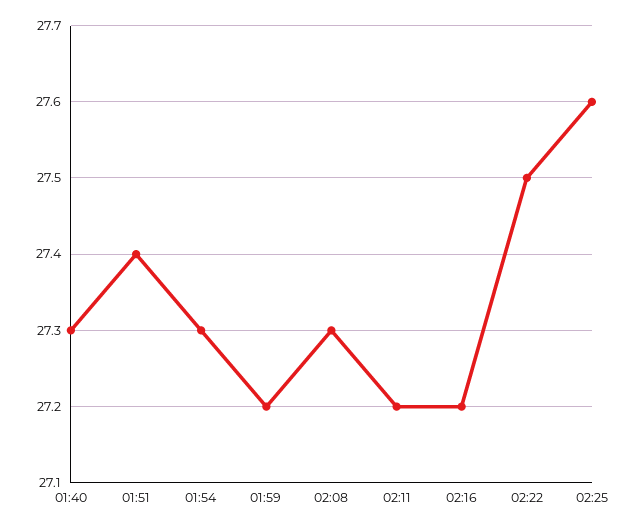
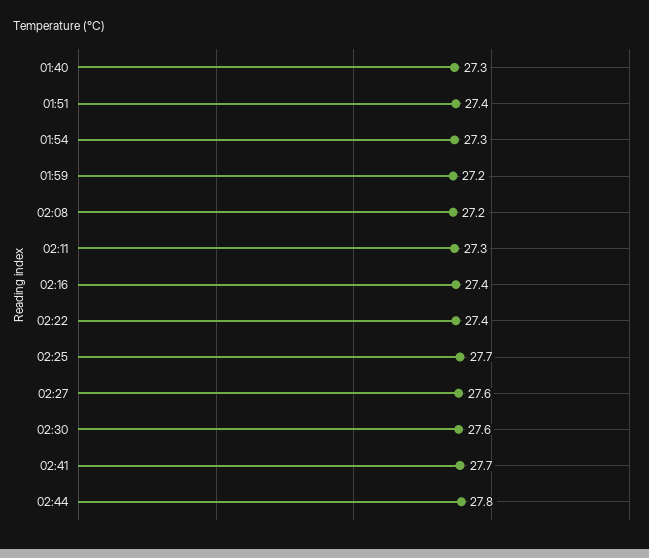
02:08: 27.3 -> 27.2
02:11: 27.2 -> 27.3
02:16: 27.2 -> 27.4
02:22: 27.5 -> 27.4
02:25: 27.6 -> 27.7
02:27: none -> 27.6
02:30: none -> 27.6
02:41: none -> 27.7
02:44: none -> 27.8

